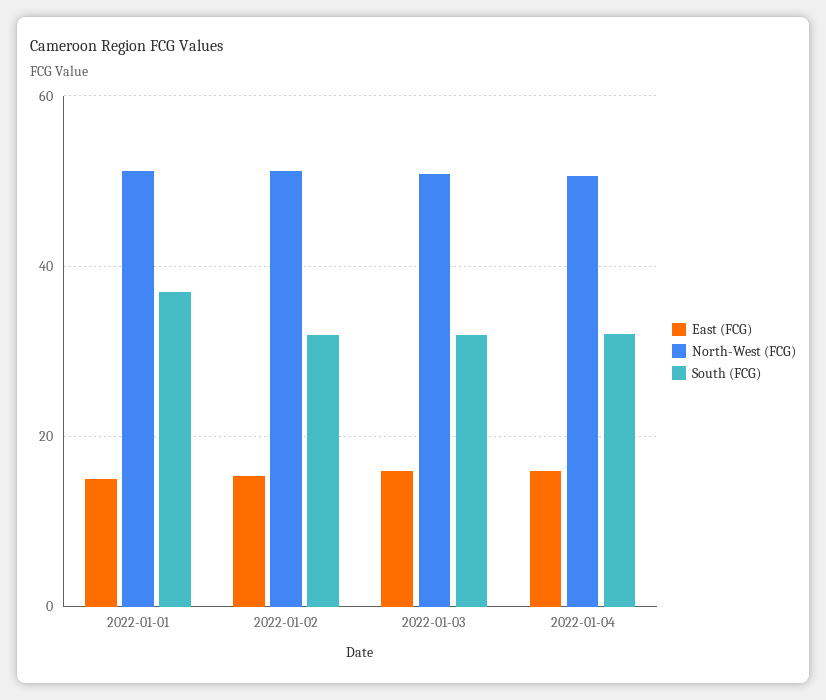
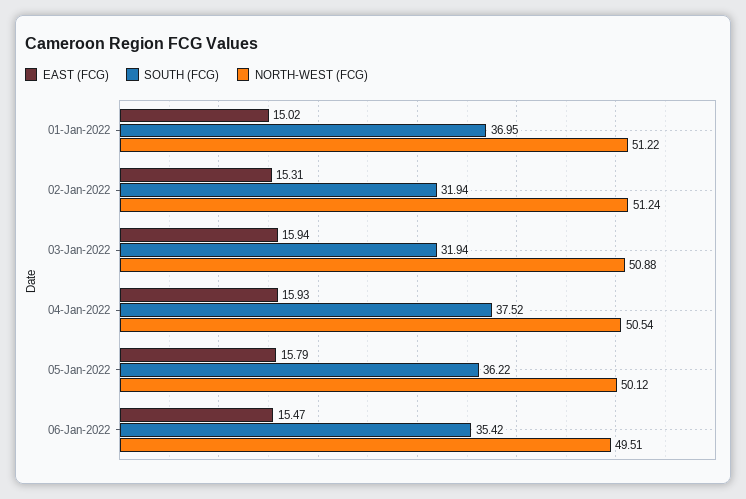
South (FCG), 2022-01-04: 32 -> 37.52
East (FCG), 05-Jan-2022: none -> 15.79
South (FCG), 05-Jan-2022: none -> 36.22
North-West (FCG), 05-Jan-2022: none -> 50.12
East (FCG), 06-Jan-2022: none -> 15.47
South (FCG), 06-Jan-2022: none -> 35.42
North-West (FCG), 06-Jan-2022: none -> 49.51

